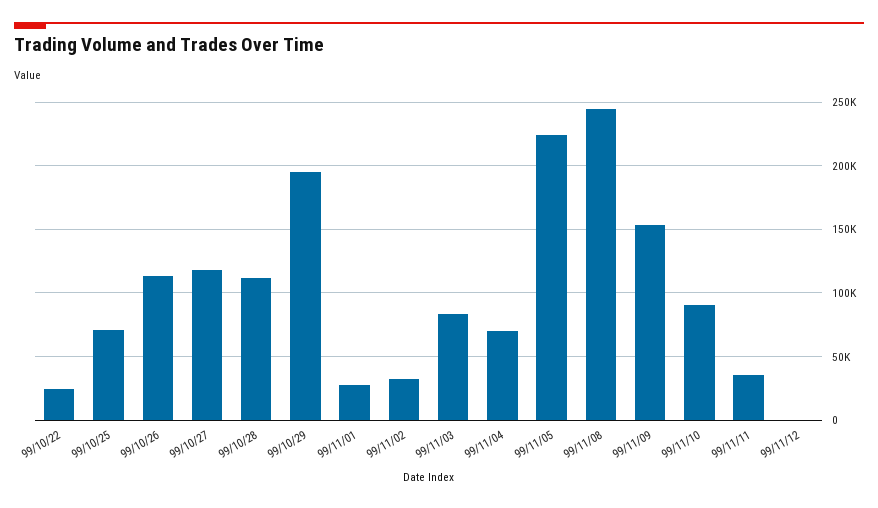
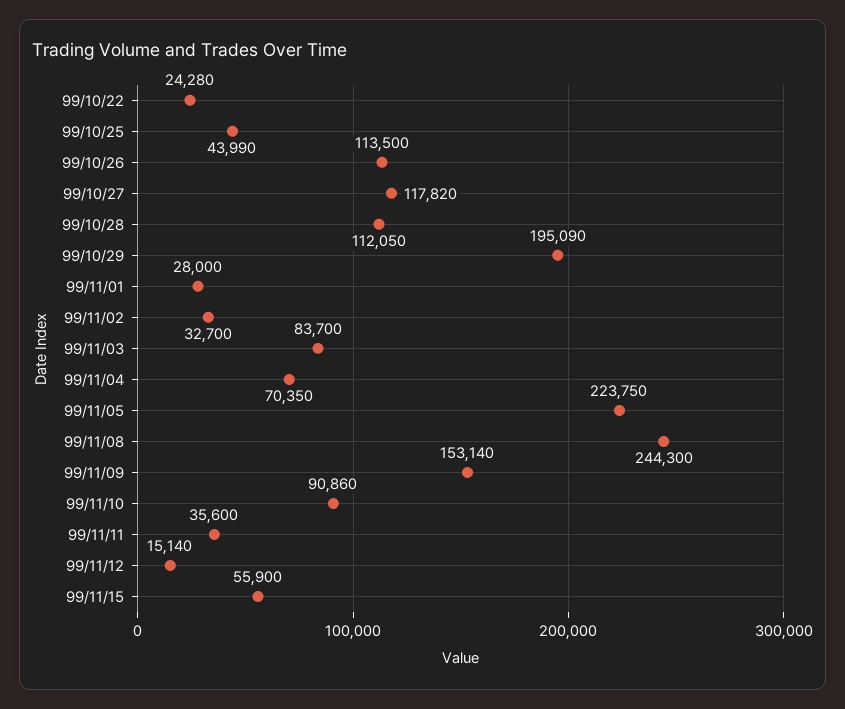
99/10/25: 70000 -> 43990
99/11/12: 0 -> 15140
99/11/15: none -> 55900

